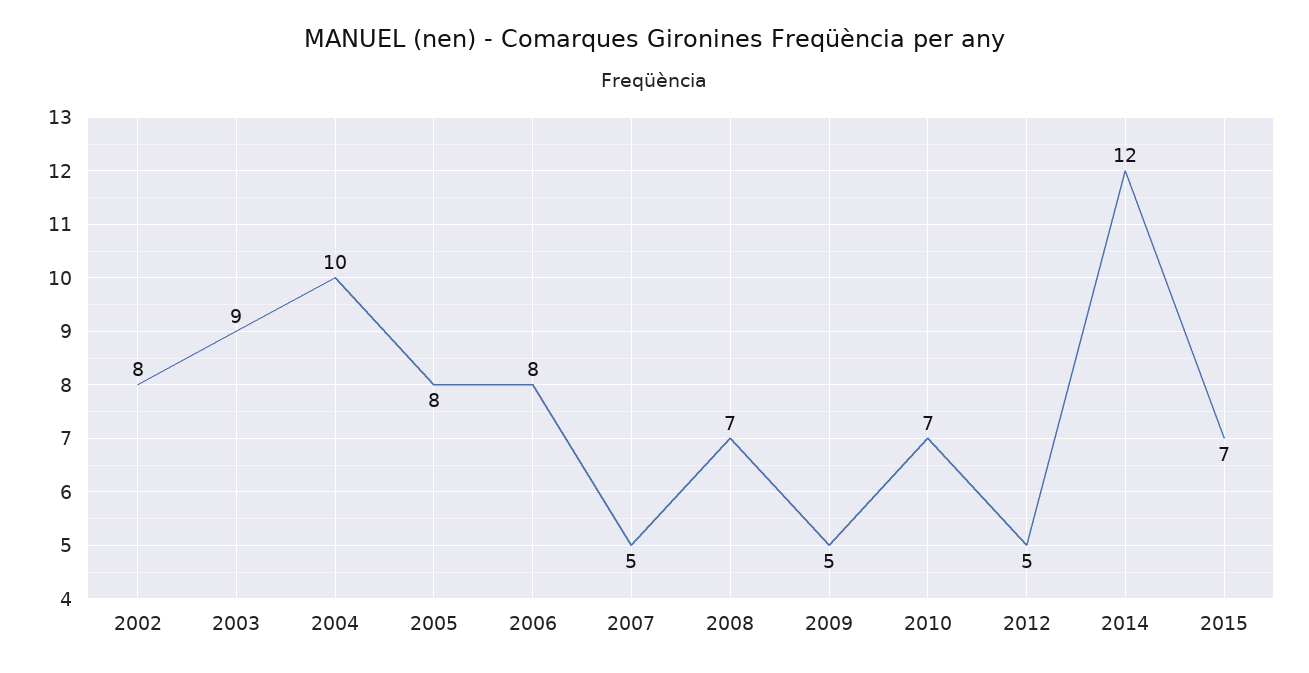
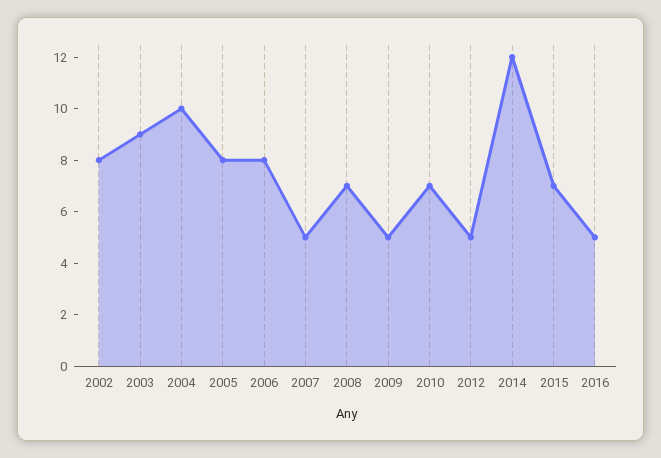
2016: none -> 5

